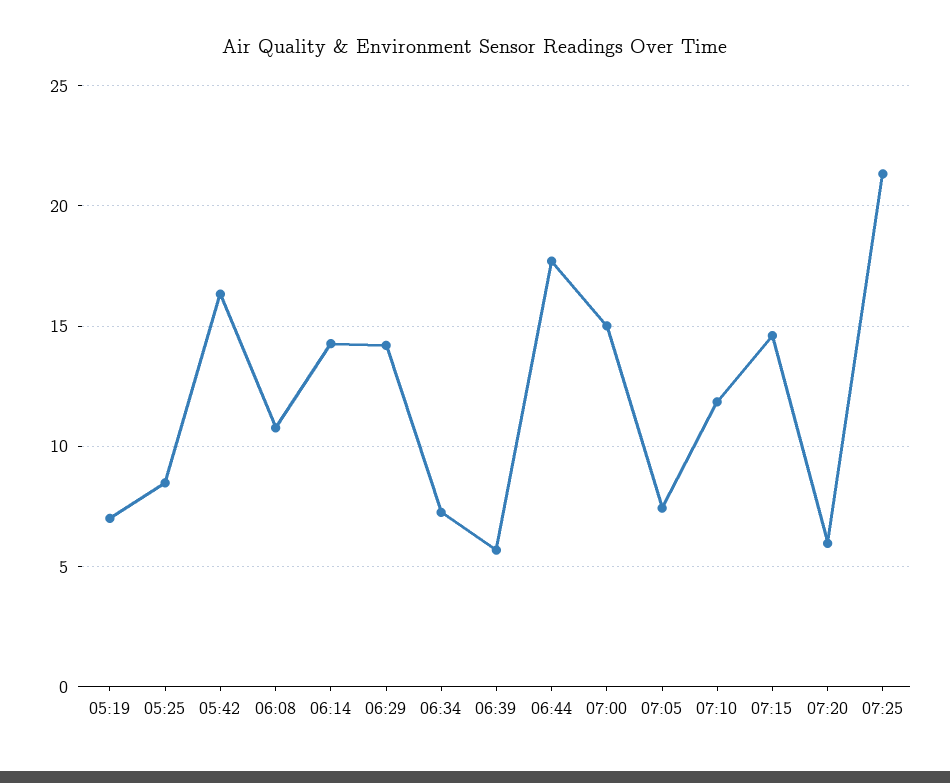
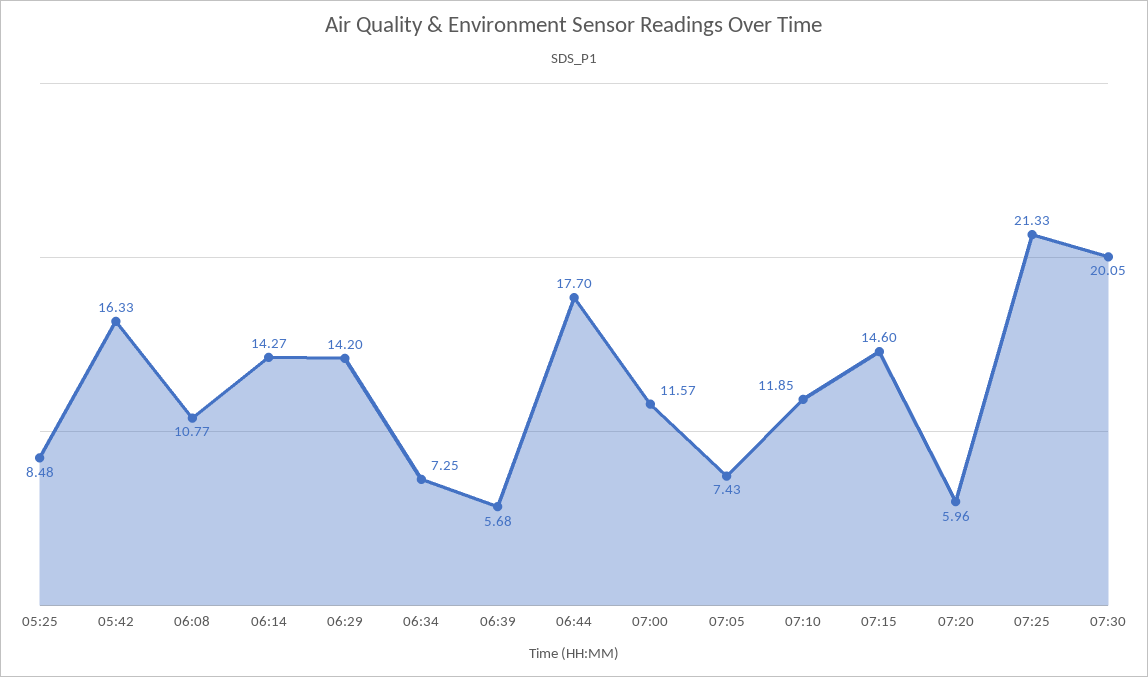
05:19: 7 -> none
07:00: 15 -> 11.57
07:30: none -> 20.05

